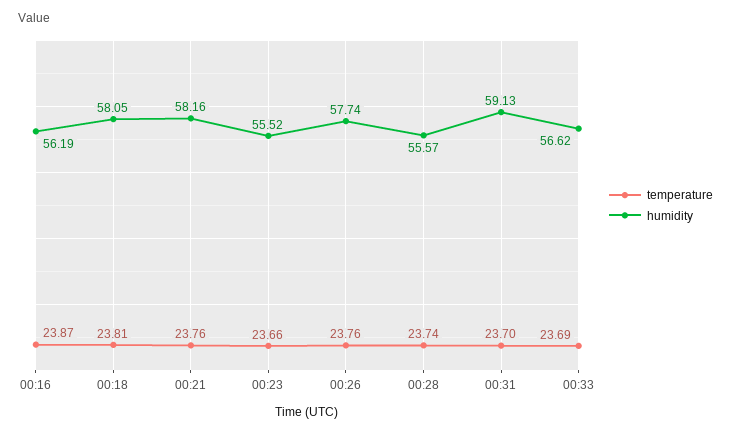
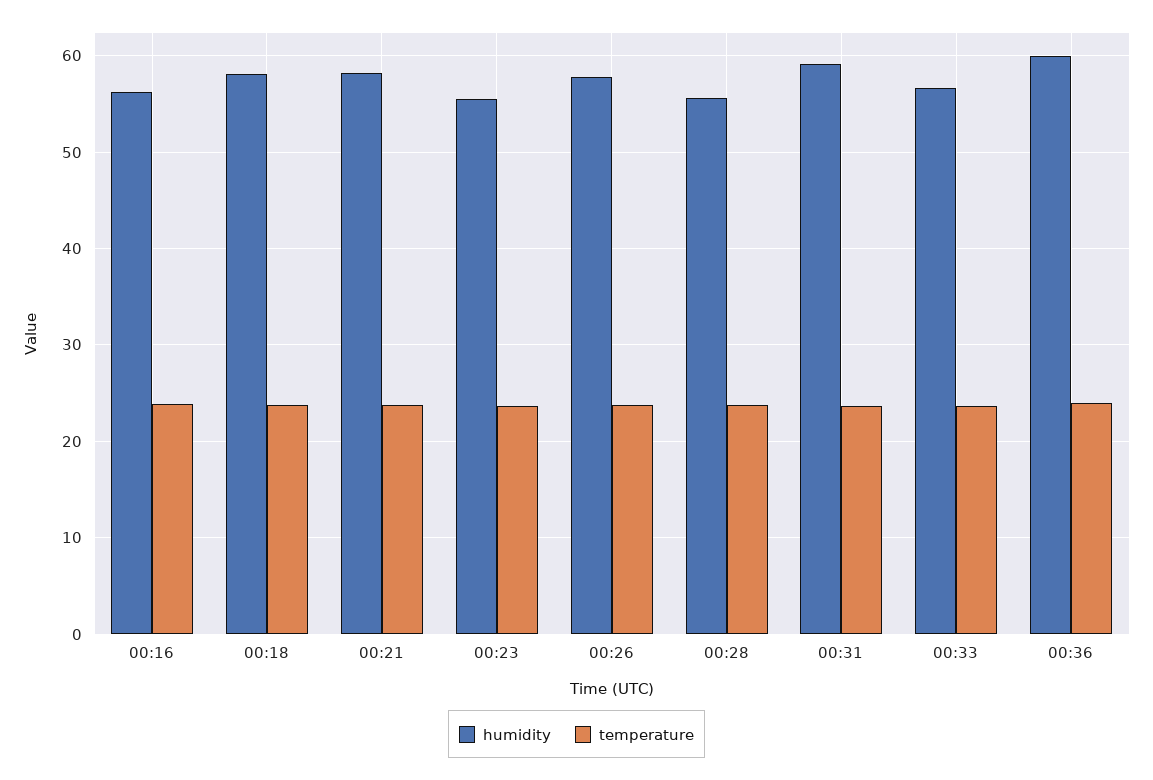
humidity, 00:36: none -> 60
temperature, 00:36: none -> 24

